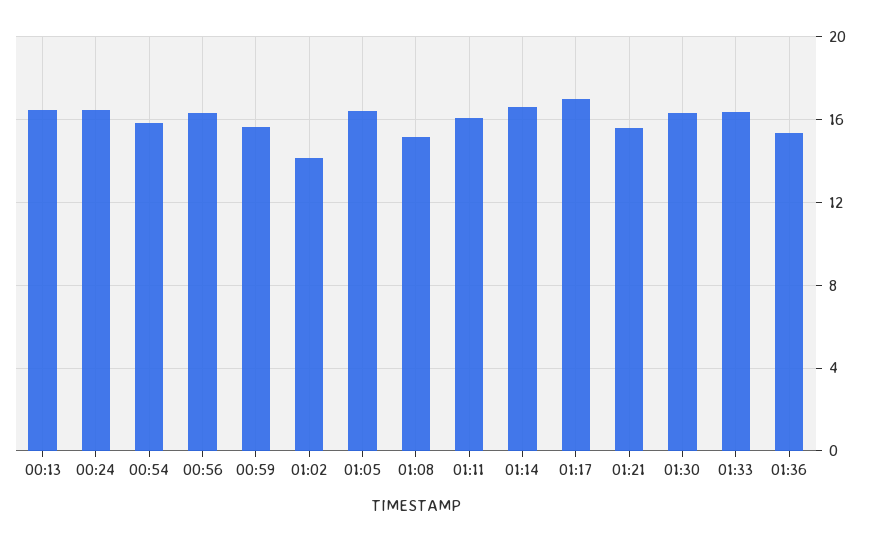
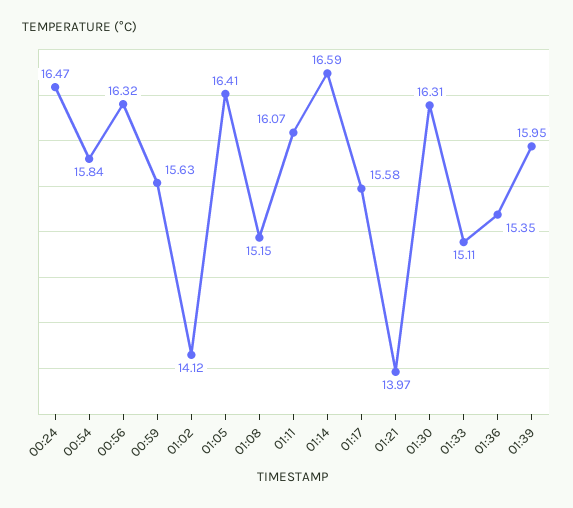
00:13: 16.5 -> none
01:17: 17 -> 15.58
01:21: 15.5 -> 13.97
01:33: 16.5 -> 15.11
01:39: none -> 15.95

